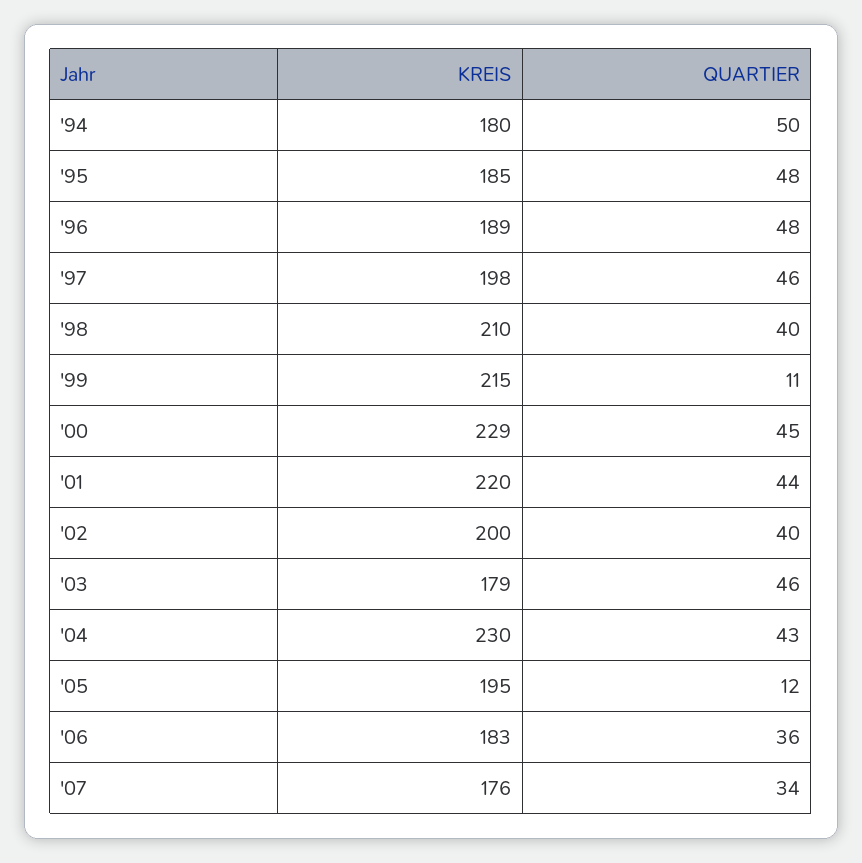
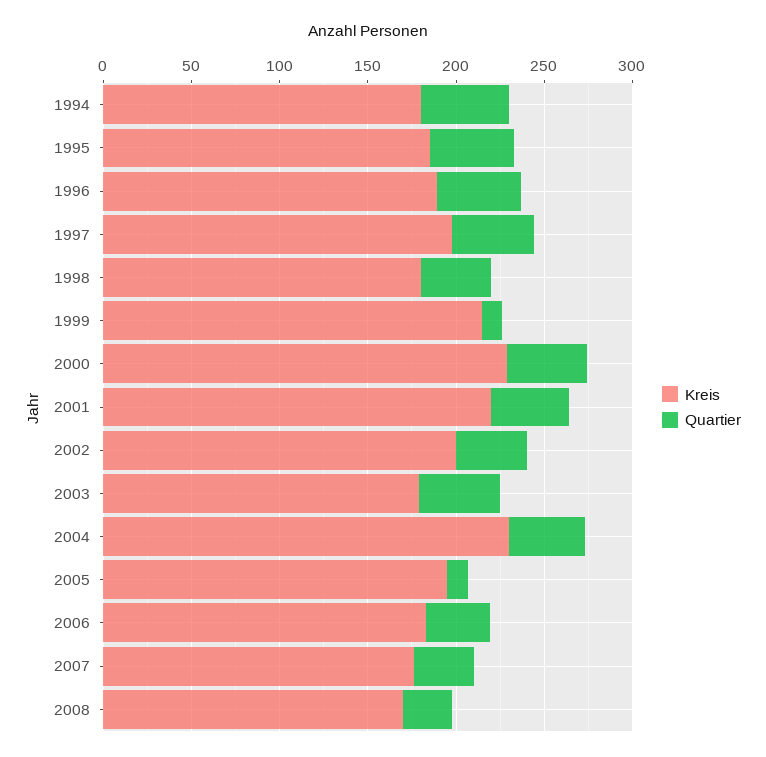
KREIS, '98: 210 -> 180
KREIS, 2008: none -> 170
QUARTIER, 2008: none -> 30

